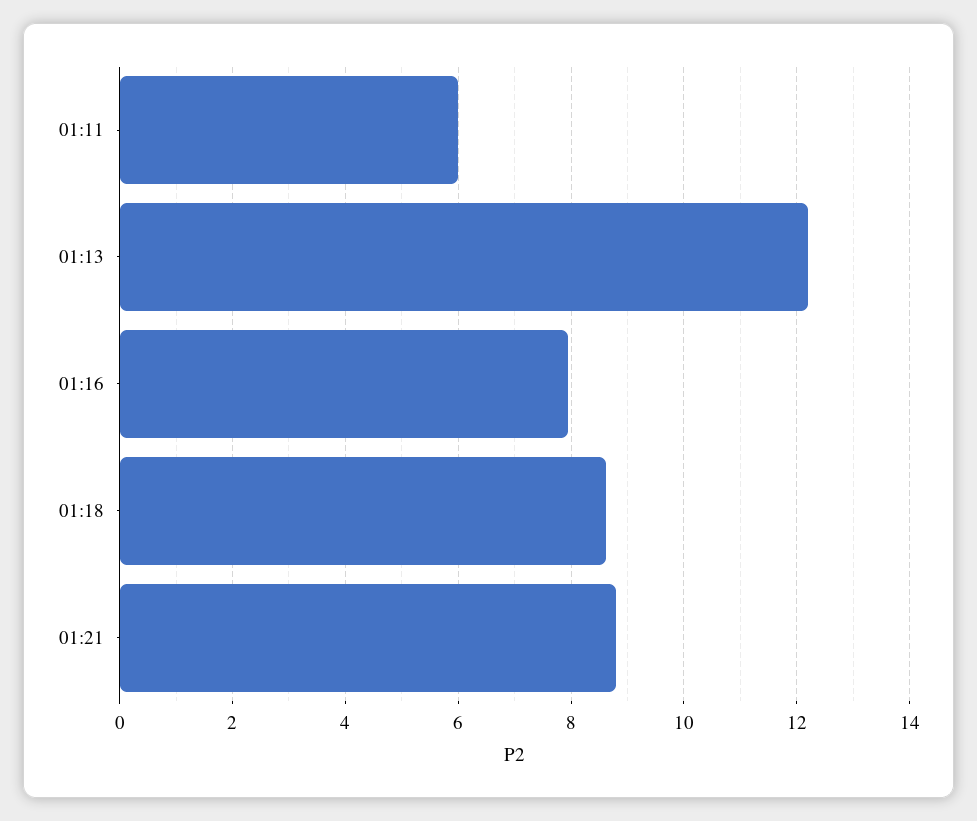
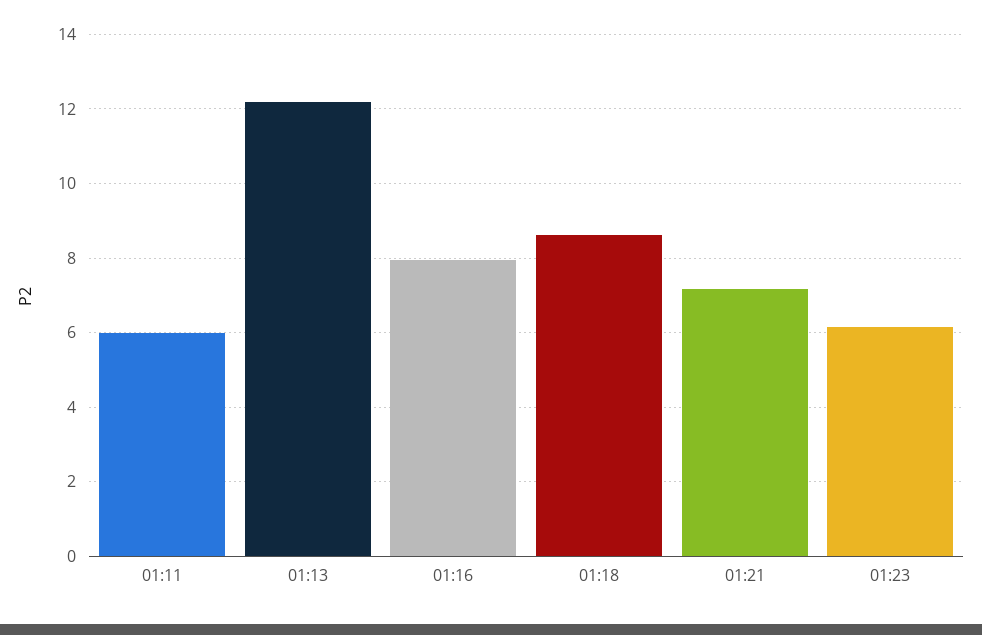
01:21: 8.8 -> 7.2
01:23: none -> 6.2

